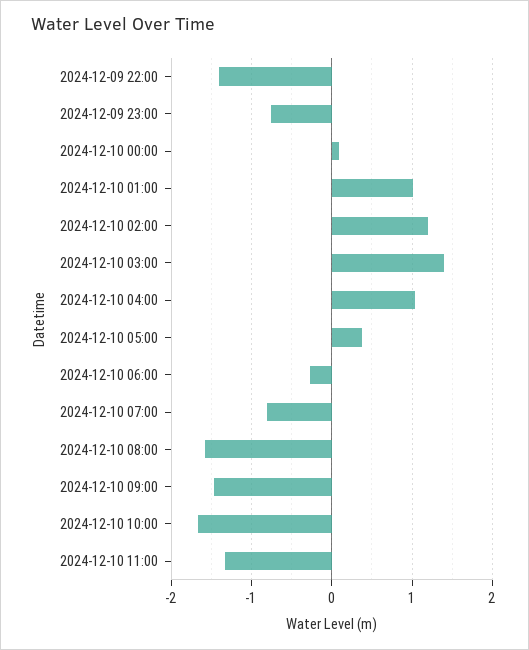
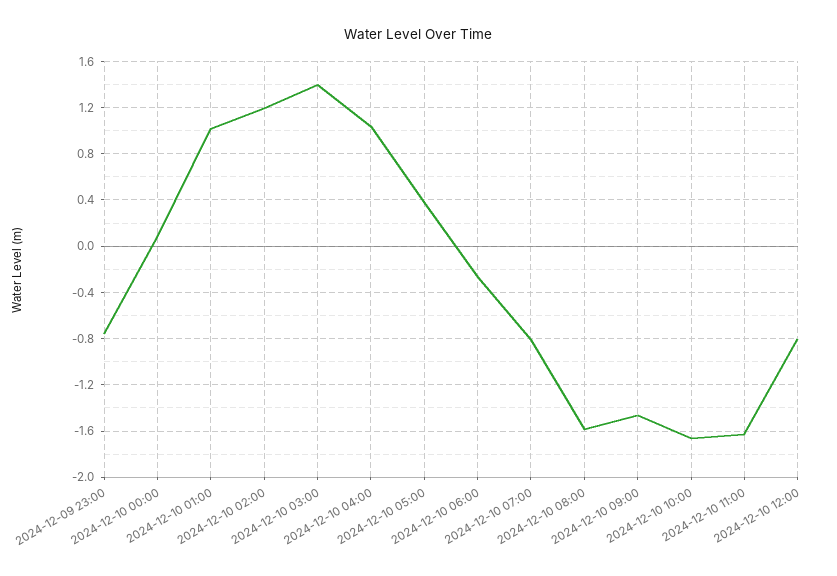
2024-12-09 22:00: -1.4 -> none
2024-12-10 11:00: -1.3 -> -1.6
2024-12-10 12:00: none -> -0.8

